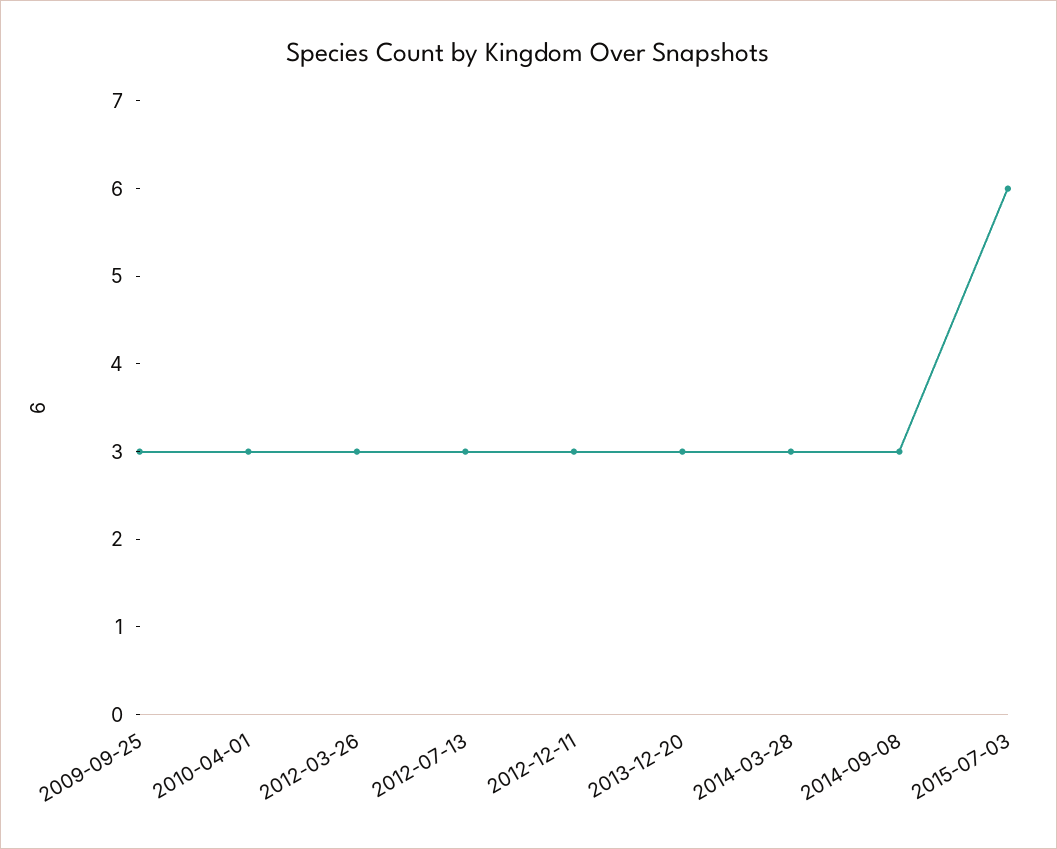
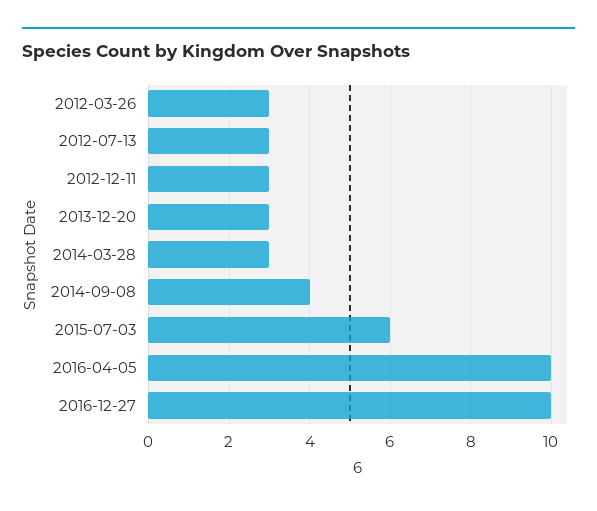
2009-09-25: 3 -> none
2010-04-01: 3 -> none
2014-09-08: 3 -> 4
2016-04-05: none -> 10
2016-12-27: none -> 10

